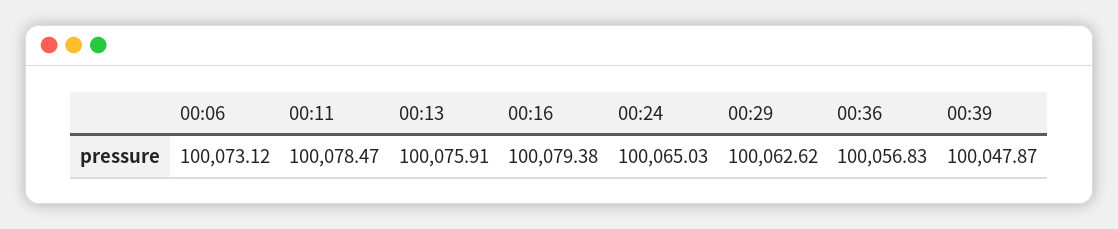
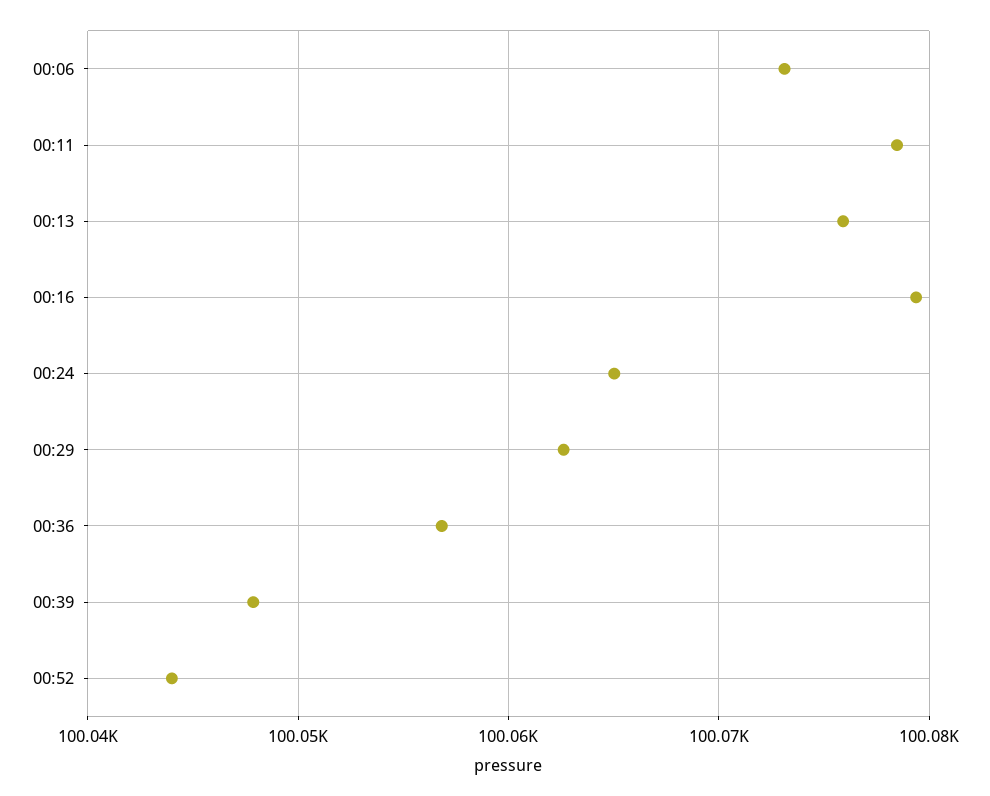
00:52: none -> 100044

